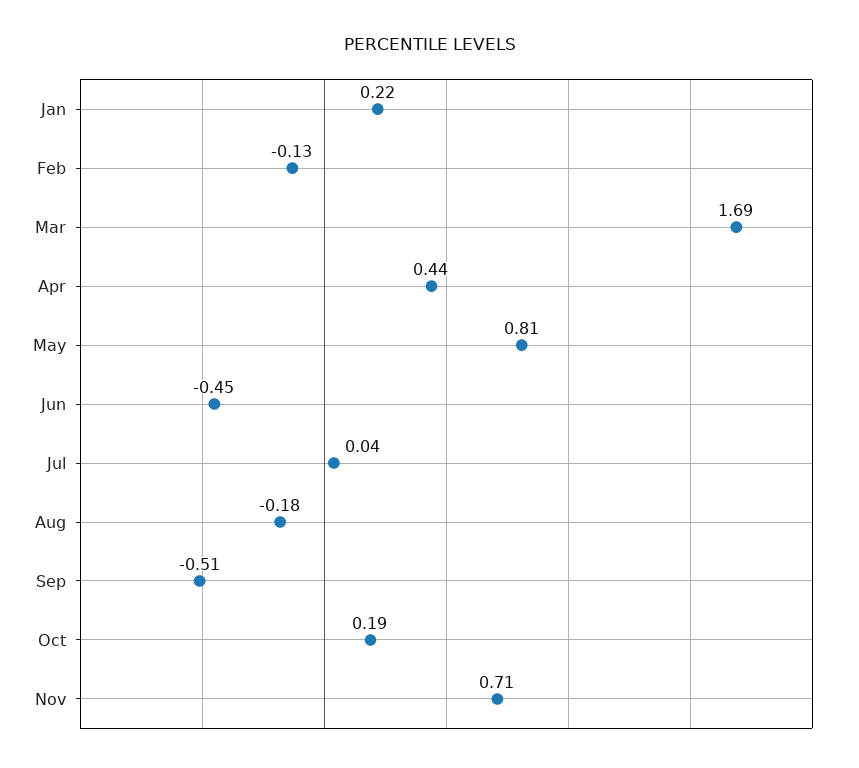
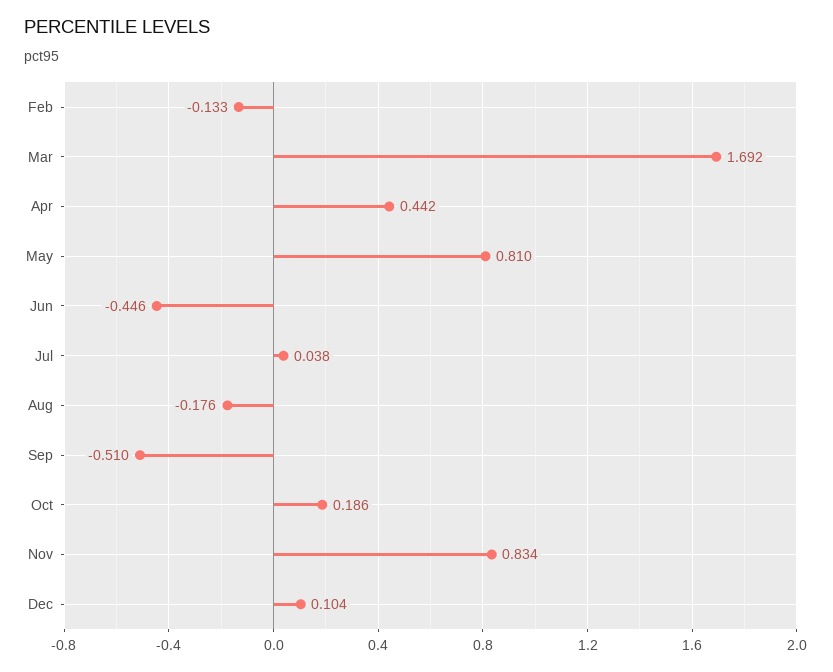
Jan: 0.22 -> none
Nov: 0.71 -> 0.834
Dec: none -> 0.104

